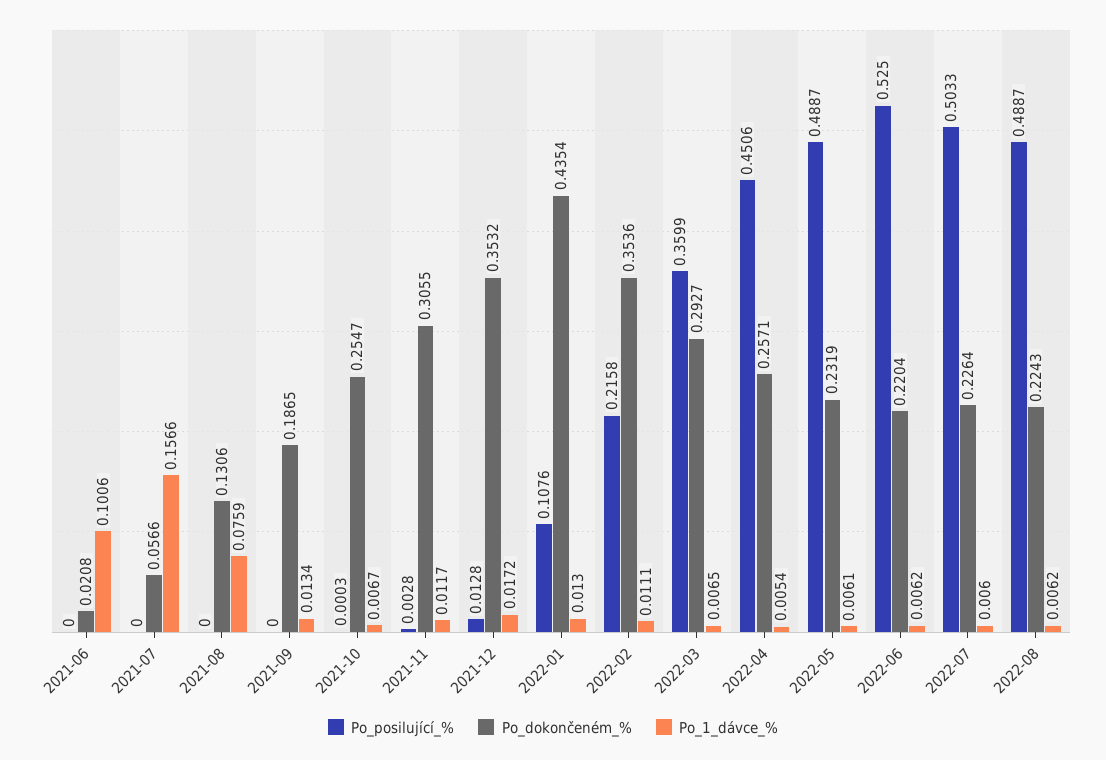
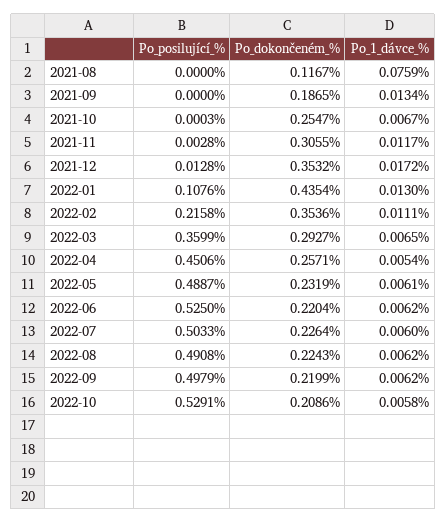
Po_posilující_%, 2021-06: 0 -> none
Po_dokončeném_%, 2021-06: 0.0208 -> none
Po_1_dávce_%, 2021-06: 0.1006 -> none
Po_posilující_%, 2021-07: 0 -> none
Po_dokončeném_%, 2021-07: 0.0566 -> none
Po_1_dávce_%, 2021-07: 0.1566 -> none
Po_dokončeném_%, 2021-08: 0.1306 -> 0.1167
Po_posilující_%, 2022-08: 0.4887 -> 0.4908
Po_posilující_%, 2022-09: none -> 0.4979
Po_dokončeném_%, 2022-09: none -> 0.2199
Po_1_dávce_%, 2022-09: none -> 0.0062
Po_posilující_%, 2022-10: none -> 0.5291
Po_dokončeném_%, 2022-10: none -> 0.2086
Po_1_dávce_%, 2022-10: none -> 0.0058

